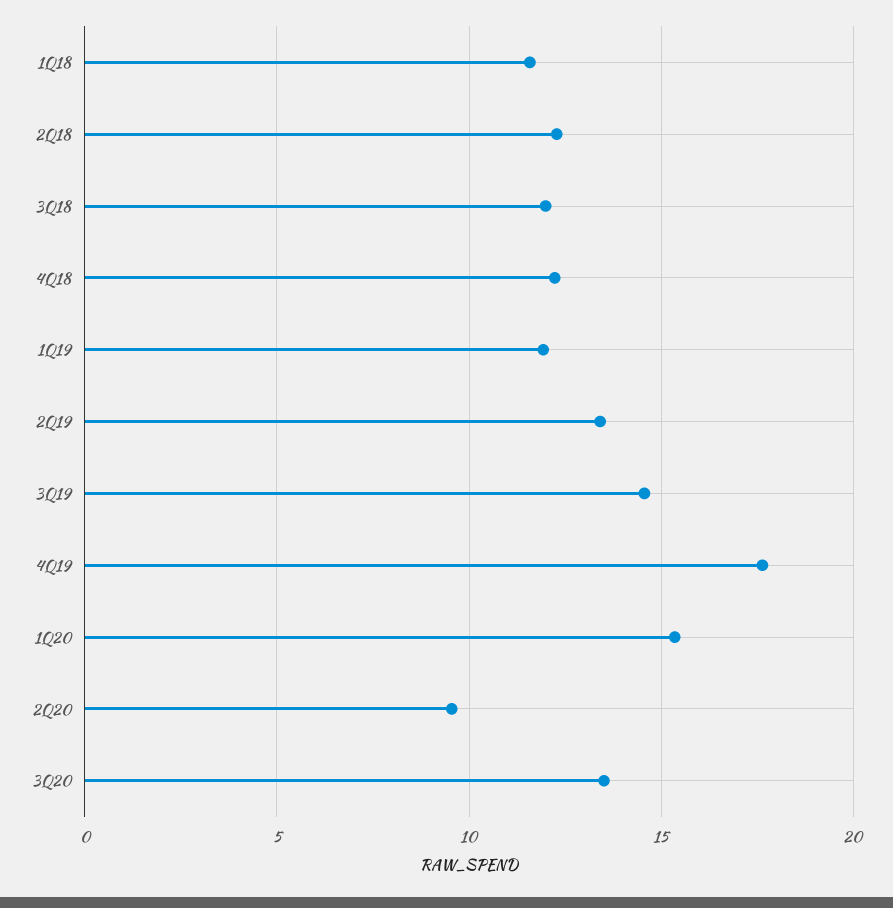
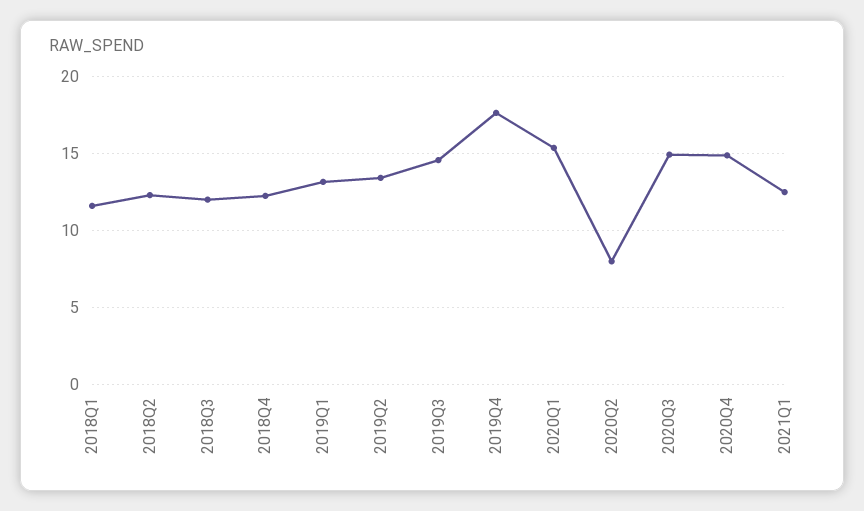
1Q19: 12 -> 13
2Q20: 9.5 -> 8
3Q20: 13.5 -> 15
2020Q4: none -> 15
2021Q1: none -> 12.5

